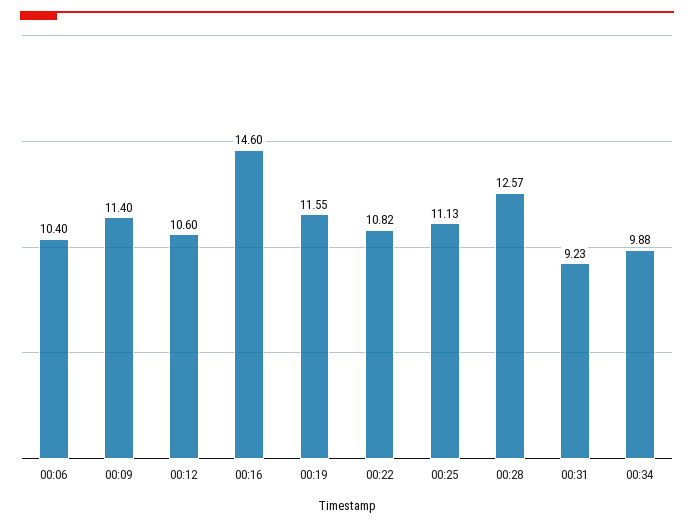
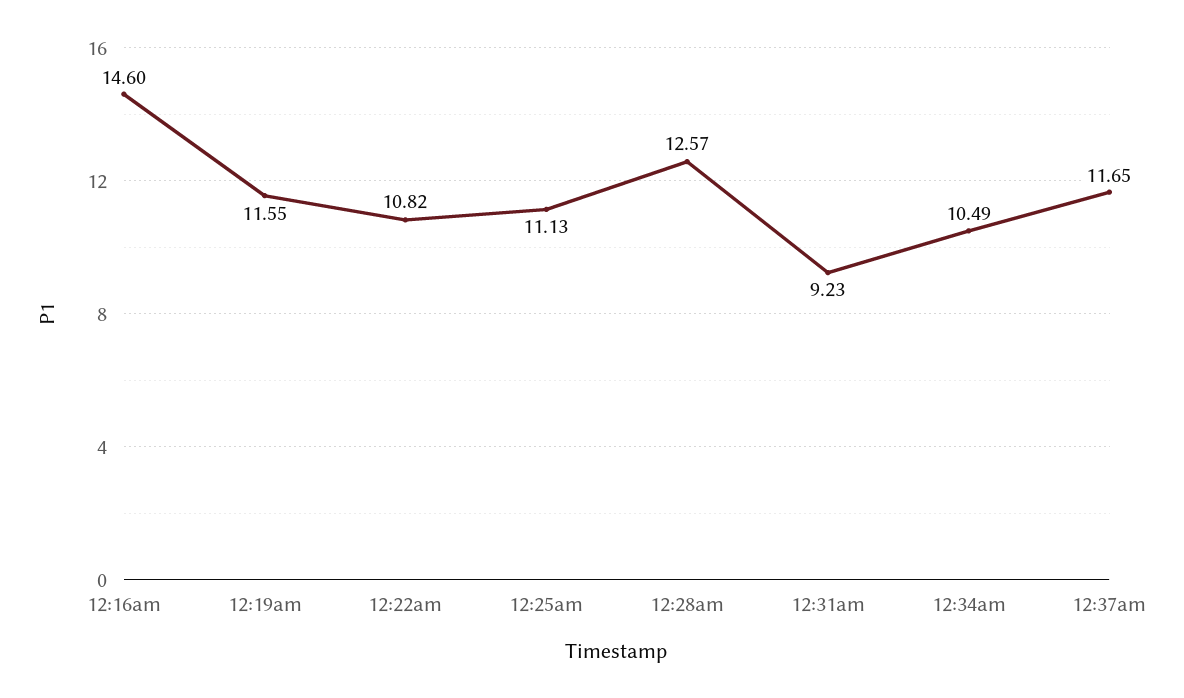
00:06: 10.4 -> none
00:09: 11.4 -> none
00:12: 10.6 -> none
00:34: 9.88 -> 10.49
12:37am: none -> 11.65

